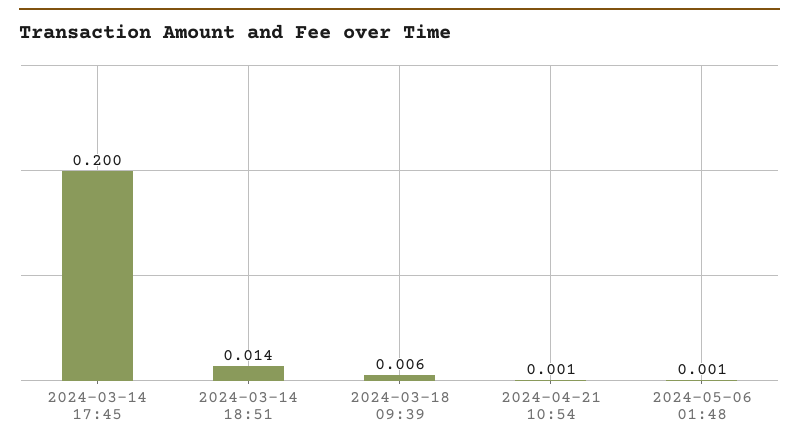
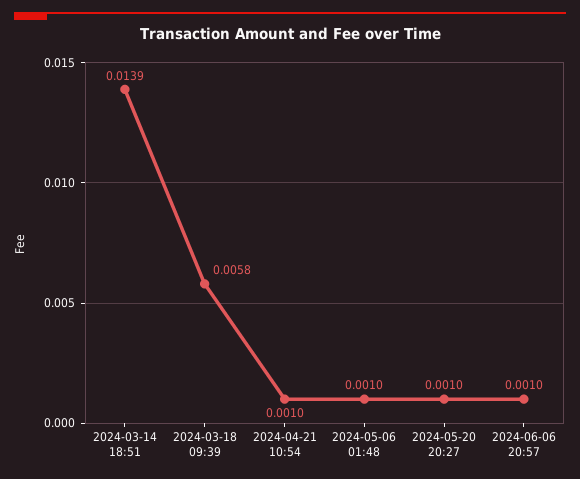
2024-03-14 17:45: 0.2 -> none
2024-05-20 20:27: none -> 0.001
2024-06-06 20:57: none -> 0.001

